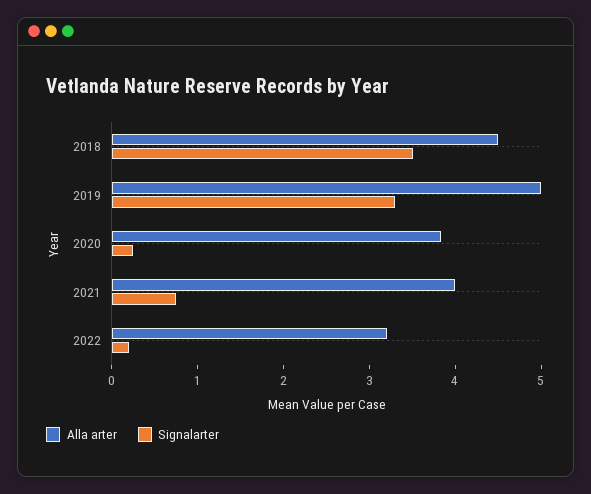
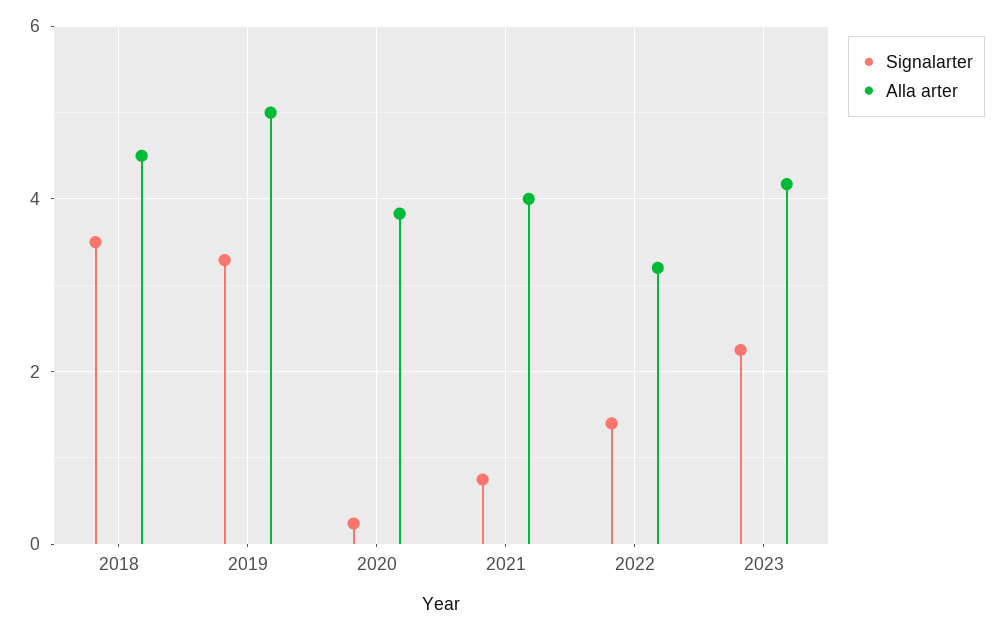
Signalarter, 2022: 0.2 -> 1.4
Signalarter, 2023: none -> 2.2
Alla arter, 2023: none -> 4.2

